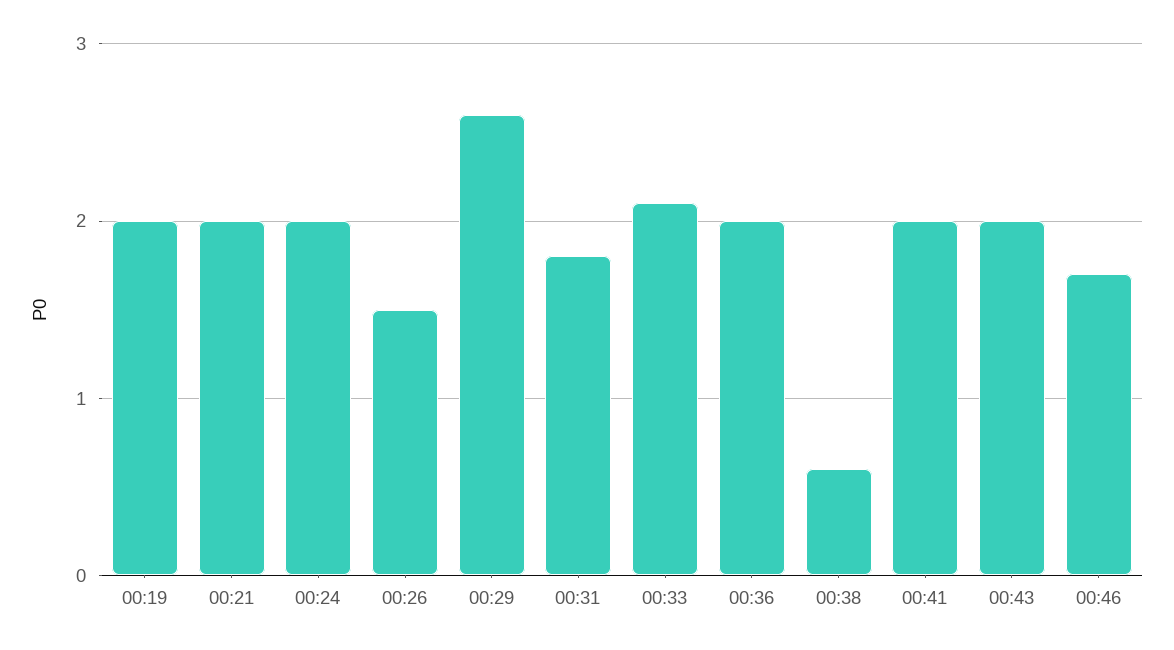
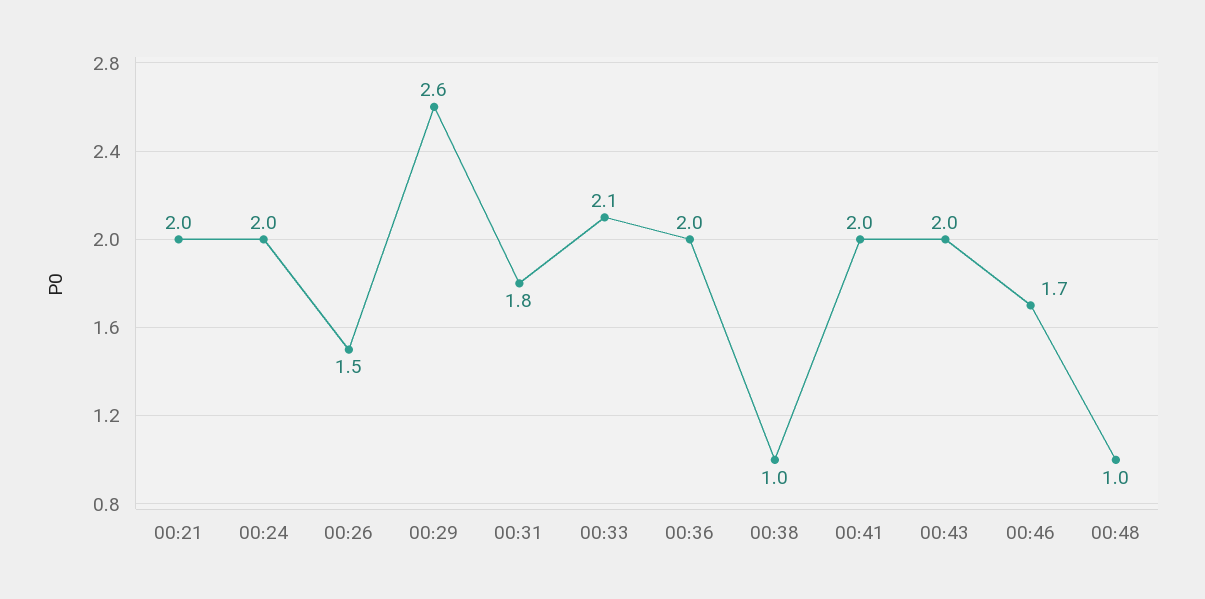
00:19: 2 -> none
00:38: 0.6 -> 1
00:48: none -> 1

